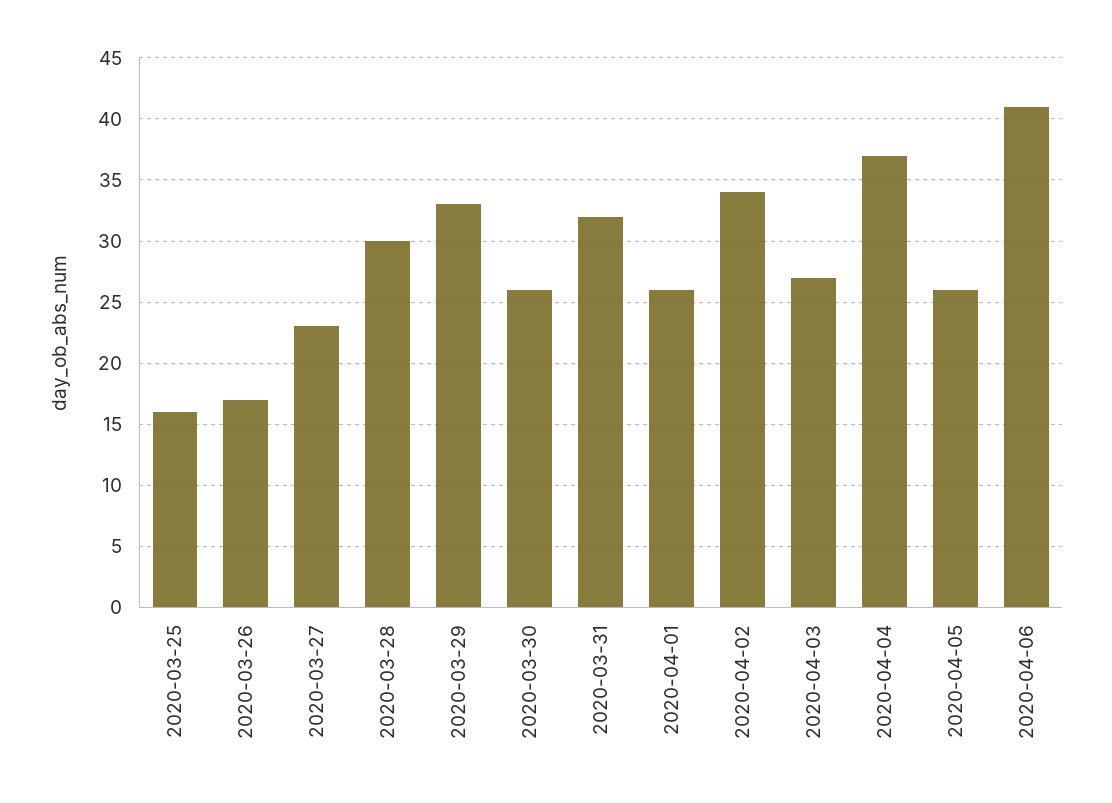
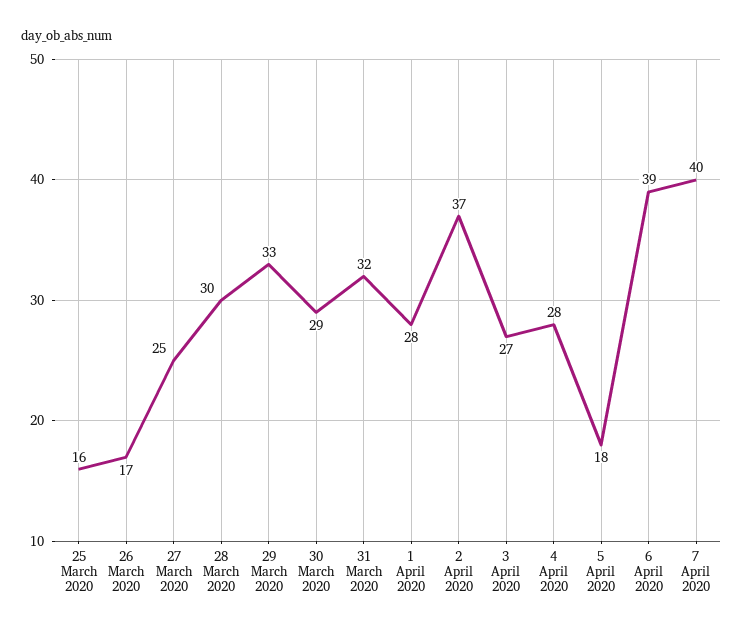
2020-03-27: 23 -> 25
2020-03-30: 26 -> 29
2020-04-01: 26 -> 28
2020-04-02: 34 -> 37
2020-04-04: 37 -> 28
2020-04-05: 26 -> 18
2020-04-06: 41 -> 39
7 April 2020: none -> 40

